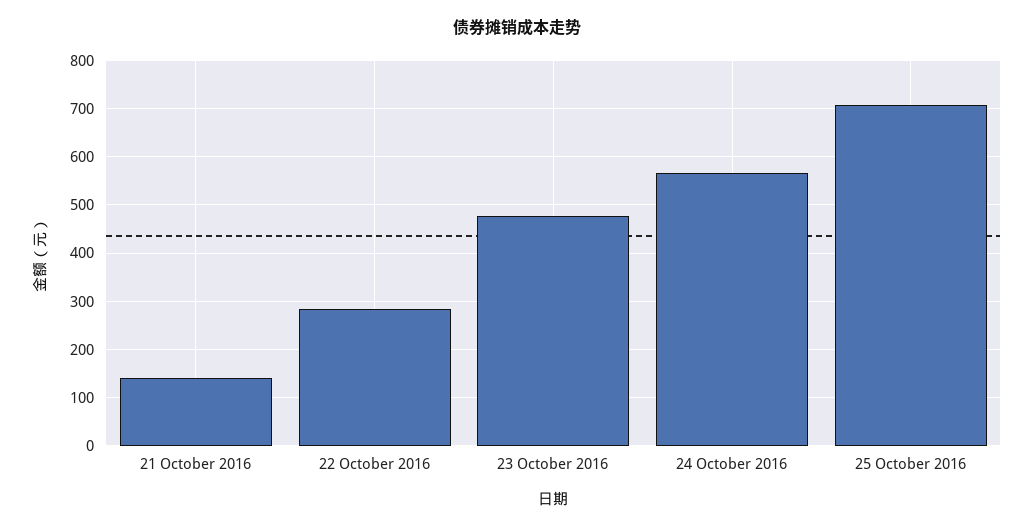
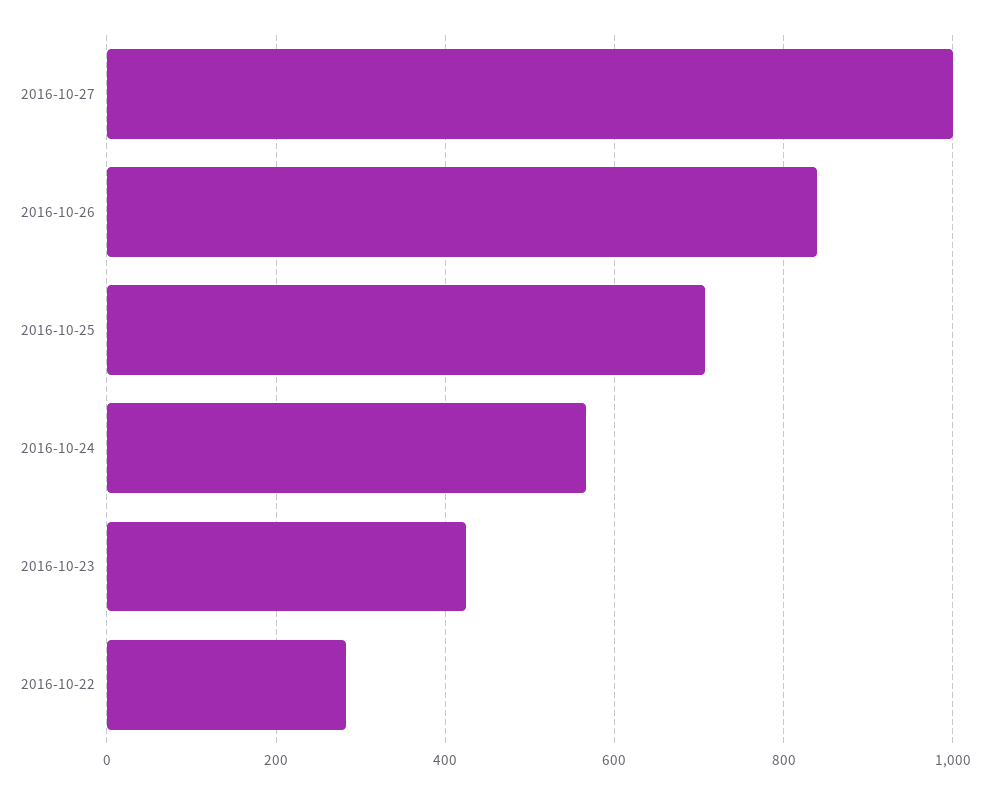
21 October 2016: 140 -> none
23 October 2016: 480 -> 420
2016-10-27: none -> 1000
2016-10-26: none -> 840

